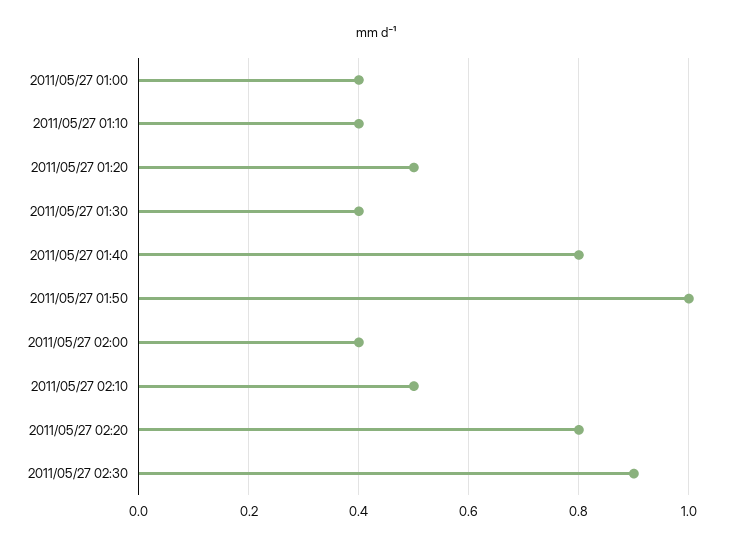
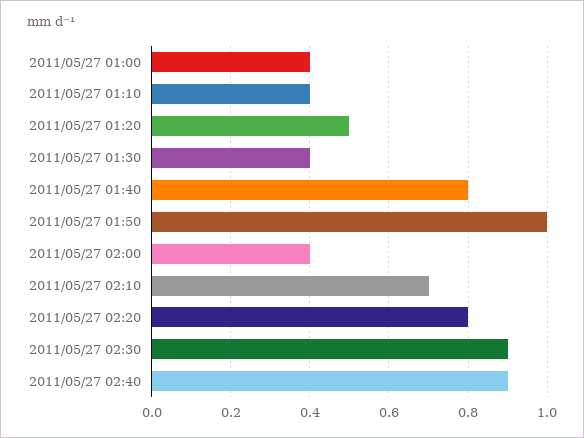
2011/05/27 02:10: 0.5 -> 0.7
2011/05/27 02:40: none -> 0.9

